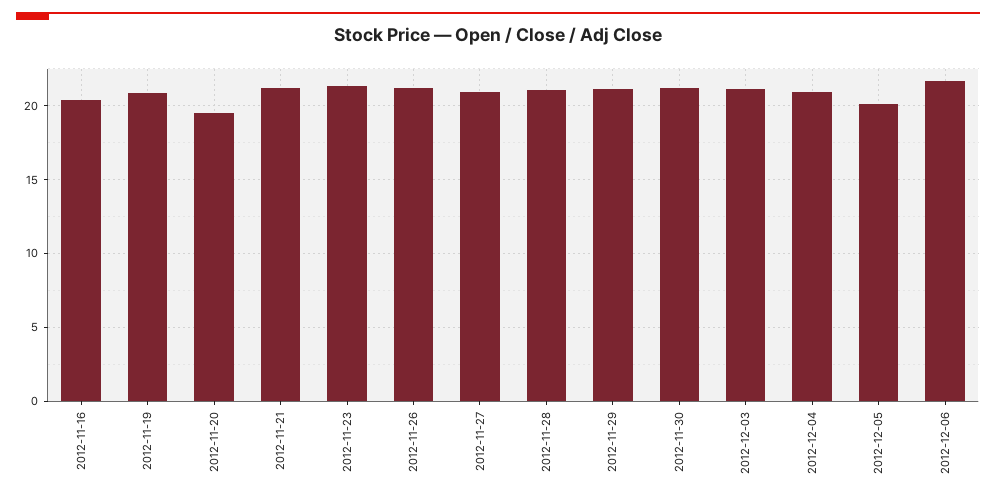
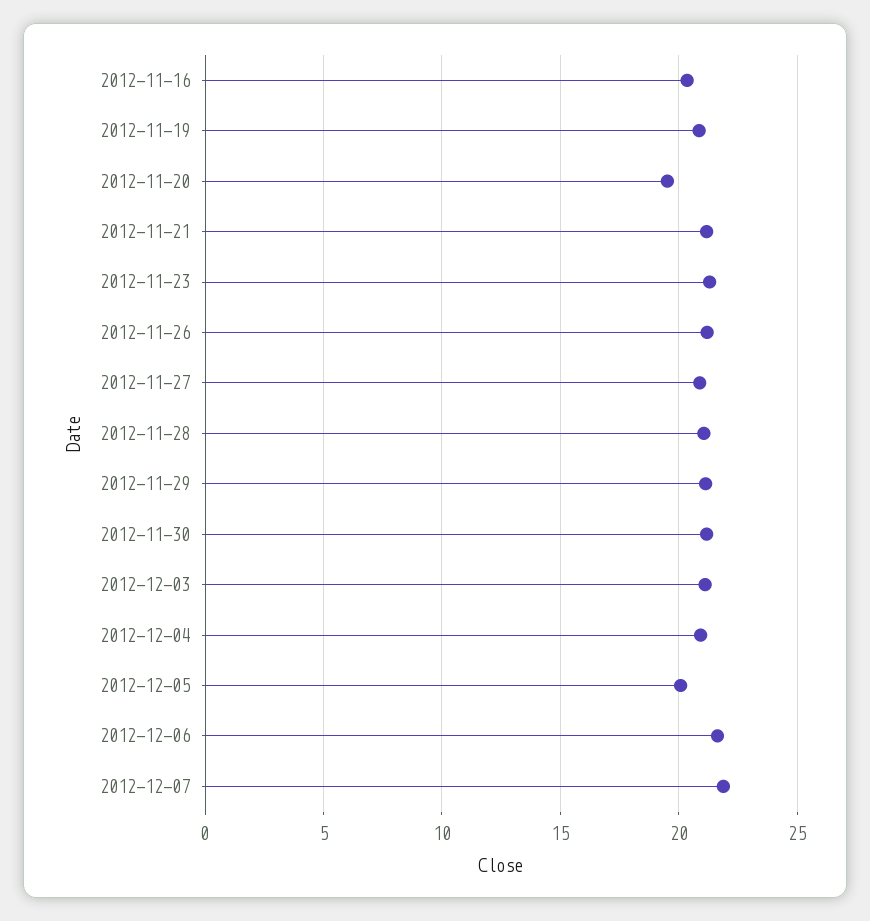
2012-12-07: none -> 22

